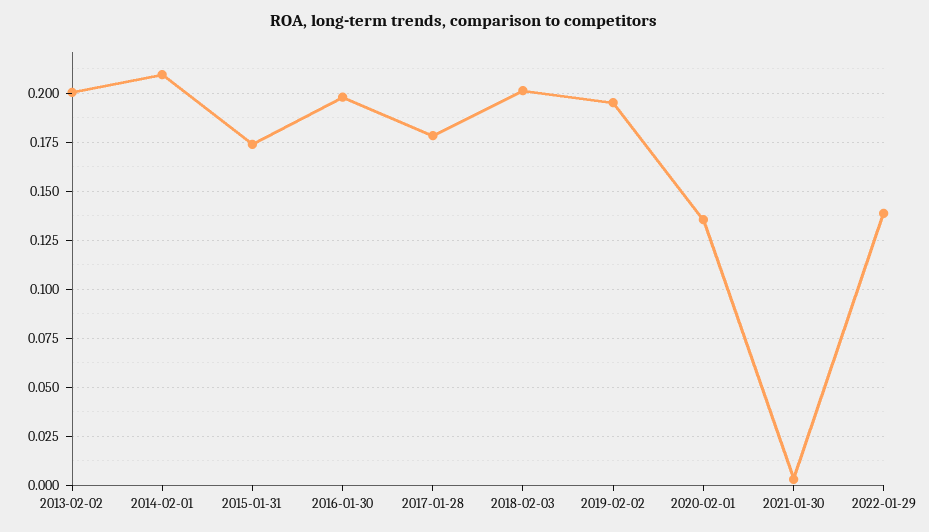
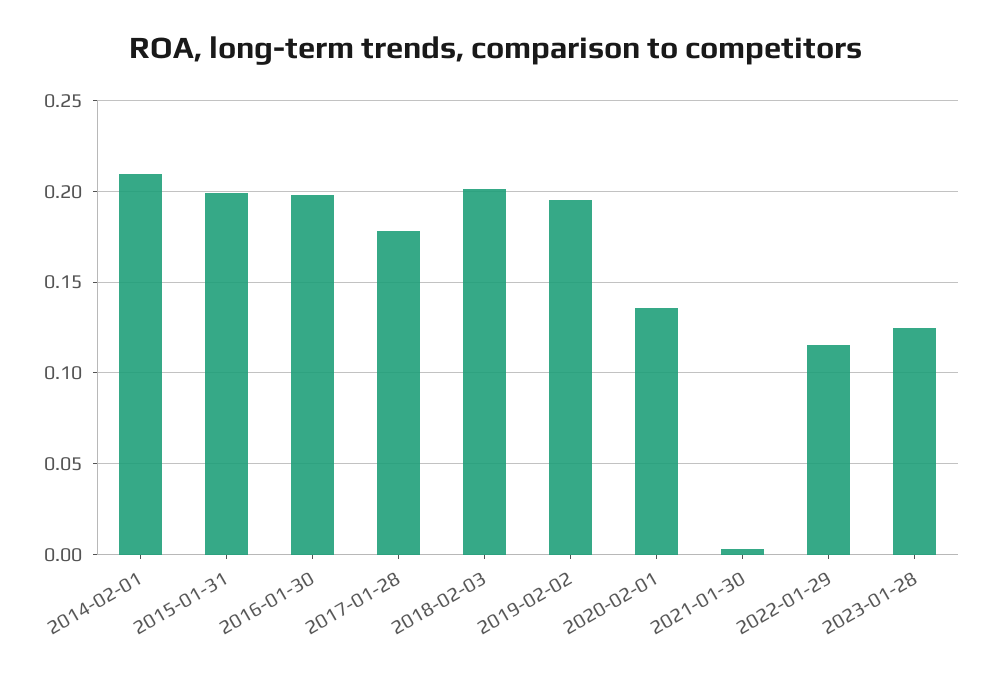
2013-02-02: 0.2 -> none
2015-01-31: 0.175 -> 0.2
2022-01-29: 0.14 -> 0.115
2023-01-28: none -> 0.125

